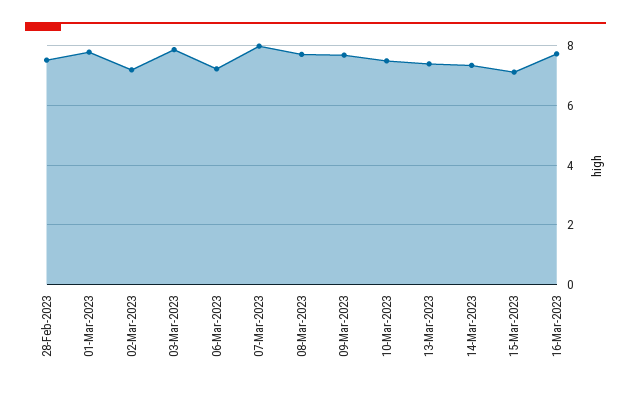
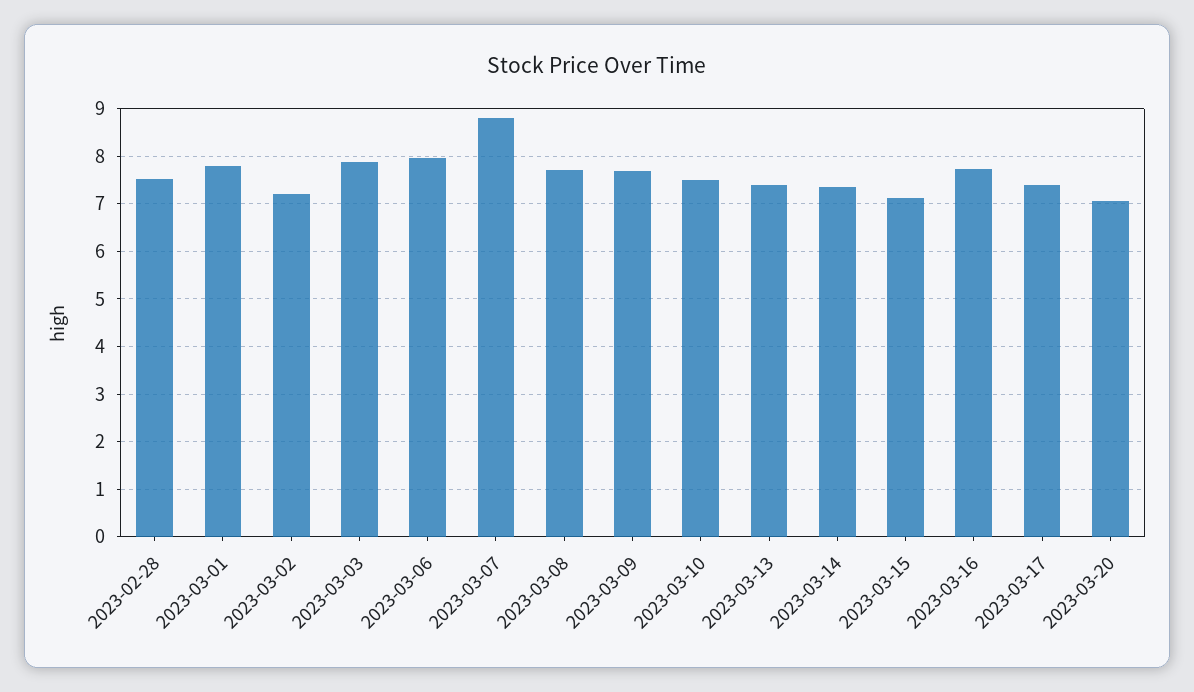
06-Mar-2023: 7.25 -> 8
07-Mar-2023: 8 -> 8.8
2023-03-17: none -> 7.4
2023-03-20: none -> 7

